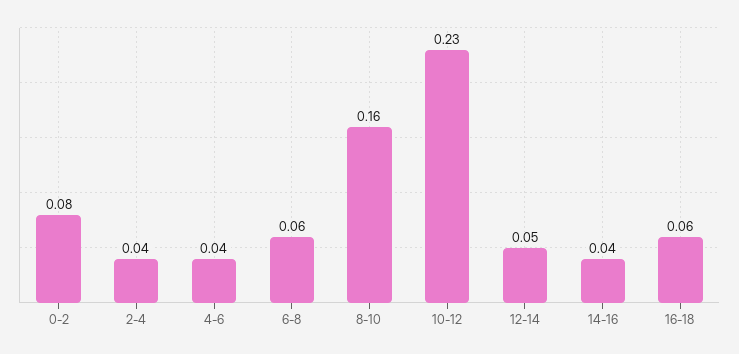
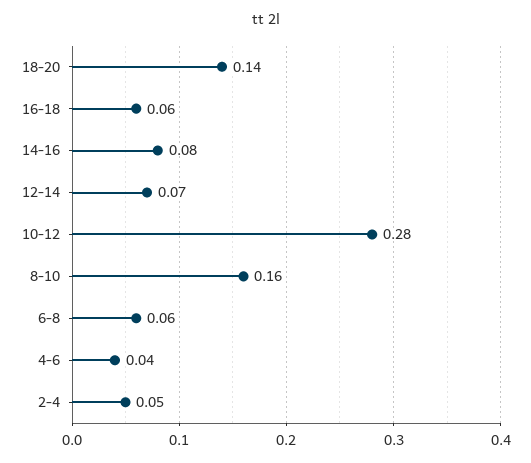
0-2: 0.08 -> none
2-4: 0.04 -> 0.05
10-12: 0.23 -> 0.28
12-14: 0.05 -> 0.07
14-16: 0.04 -> 0.08
18-20: none -> 0.14

